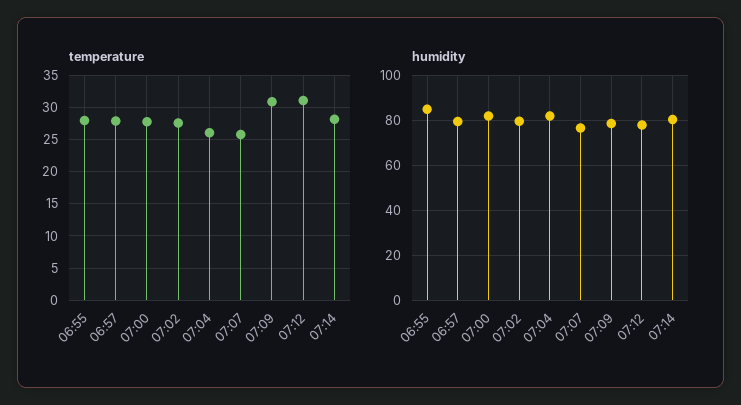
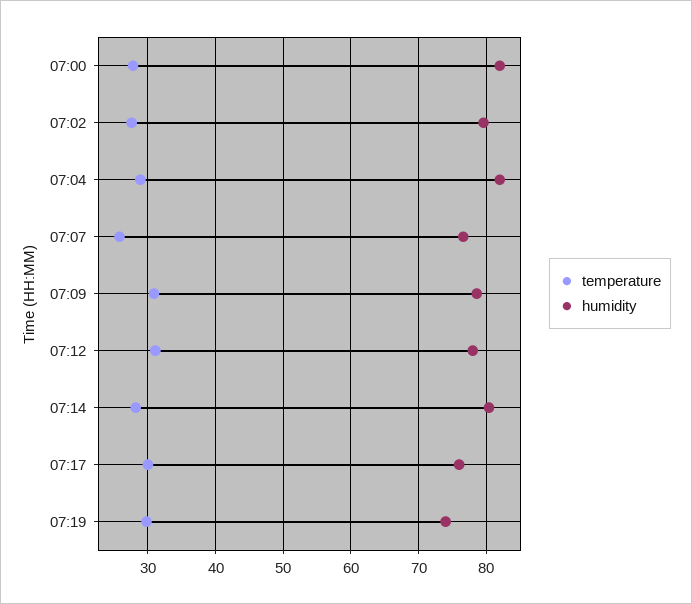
temperature, 06:55: 28 -> none
temperature, 06:57: 28 -> none
temperature, 07:04: 26 -> 29
humidity, 06:55: 85 -> none
humidity, 06:57: 80 -> none
temperature, 07:17: none -> 30
humidity, 07:17: none -> 76
temperature, 07:19: none -> 30
humidity, 07:19: none -> 74

